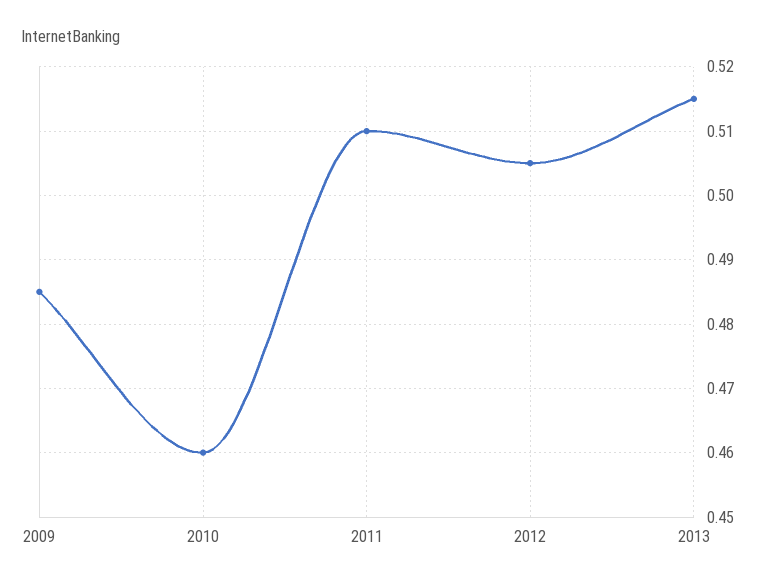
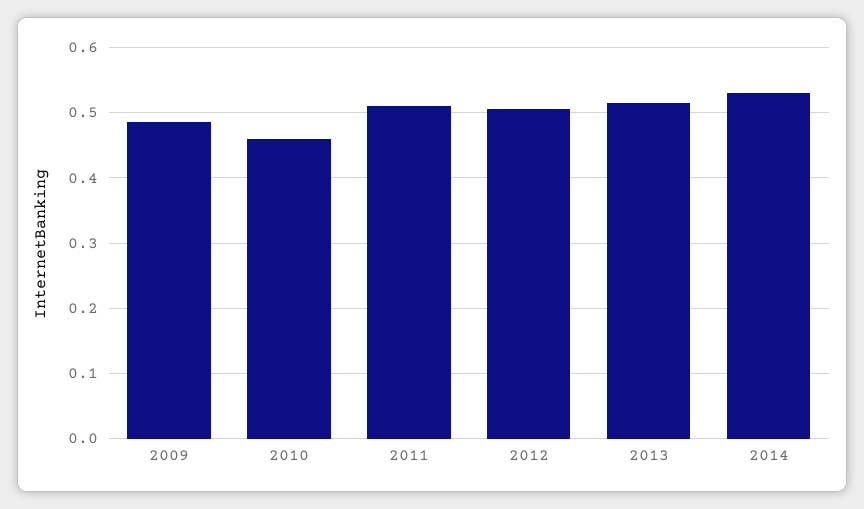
2014: none -> 0.53

